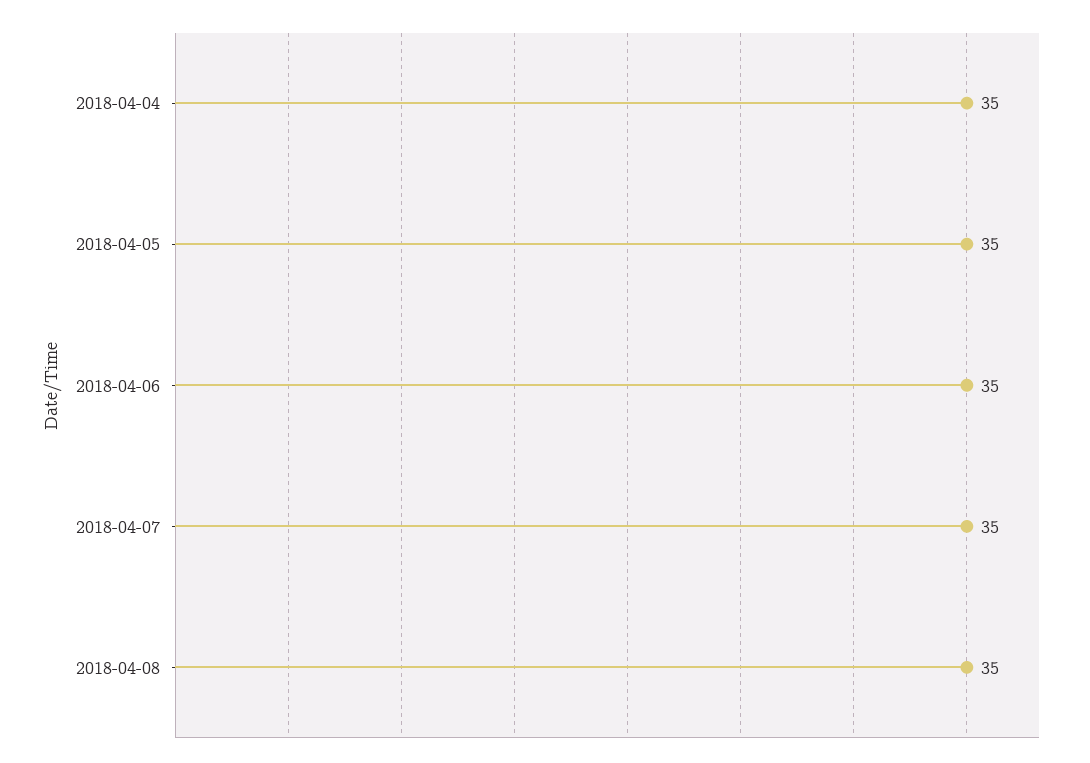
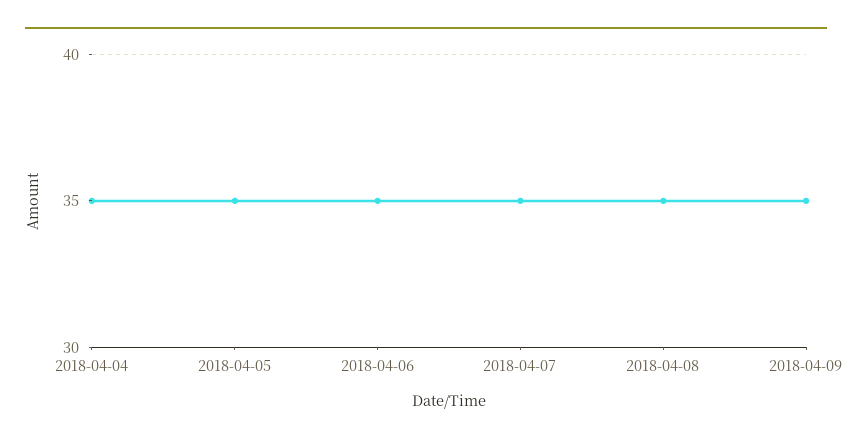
2018-04-09: none -> 35

